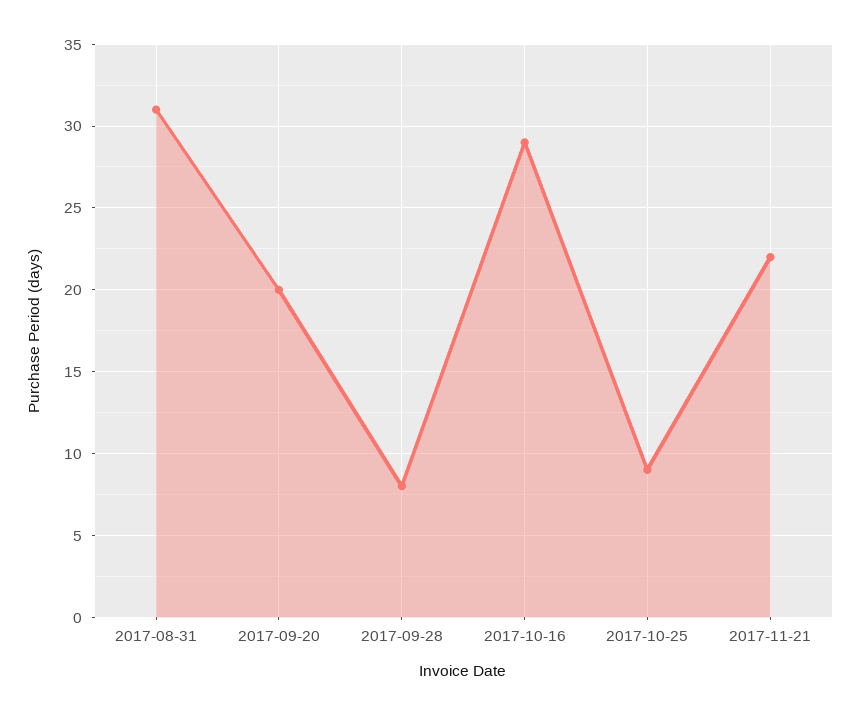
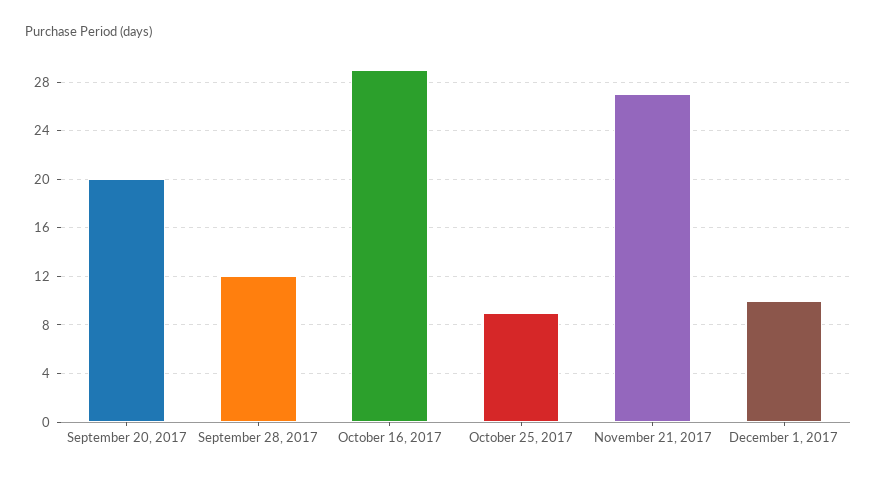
2017-08-31: 31 -> none
2017-09-28: 8 -> 12
2017-11-21: 22 -> 27
December 1, 2017: none -> 10

